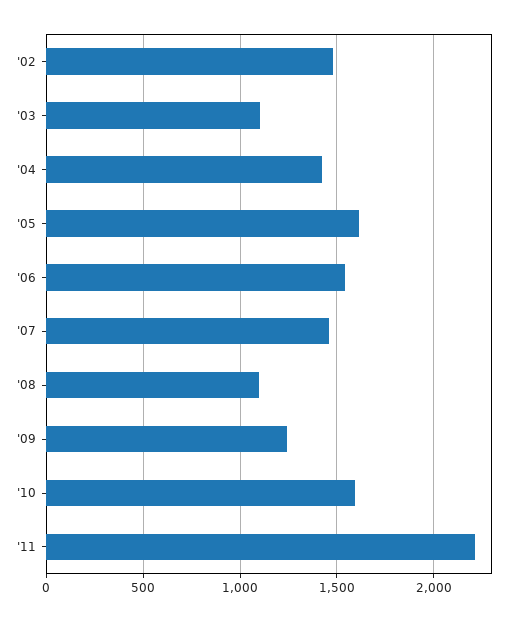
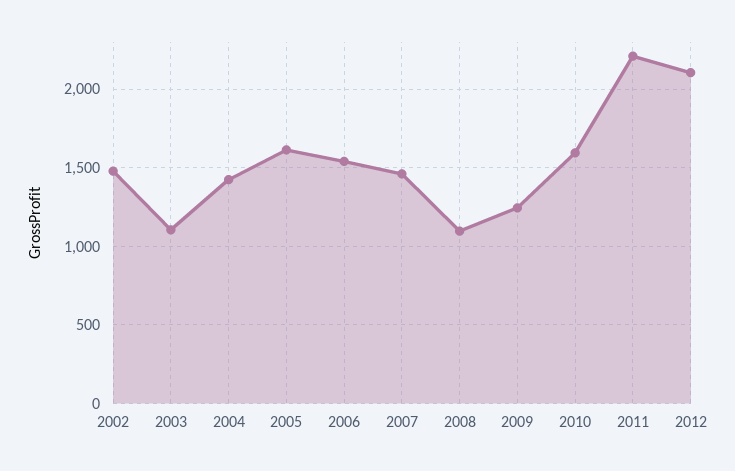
2012: none -> 2100

